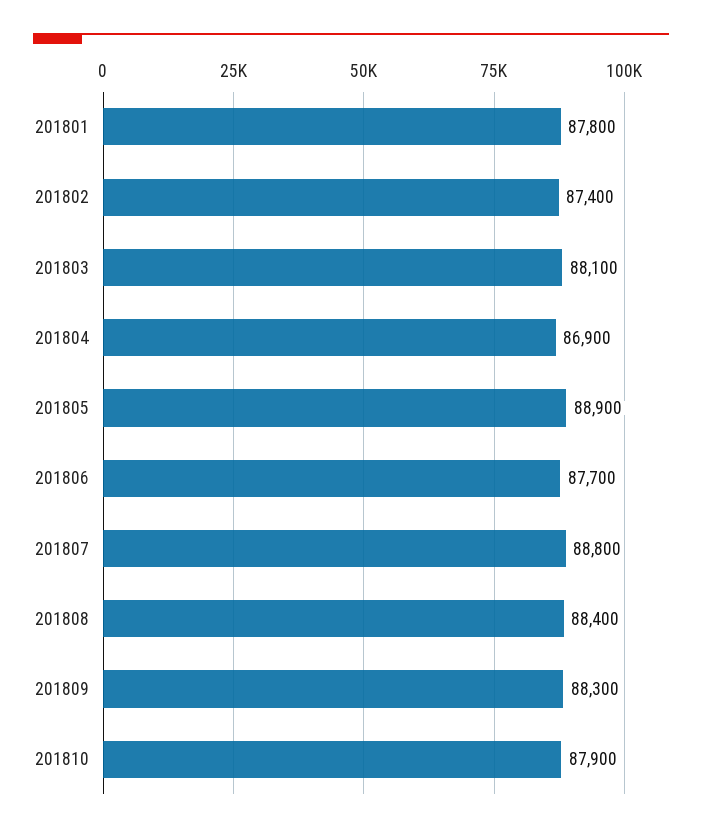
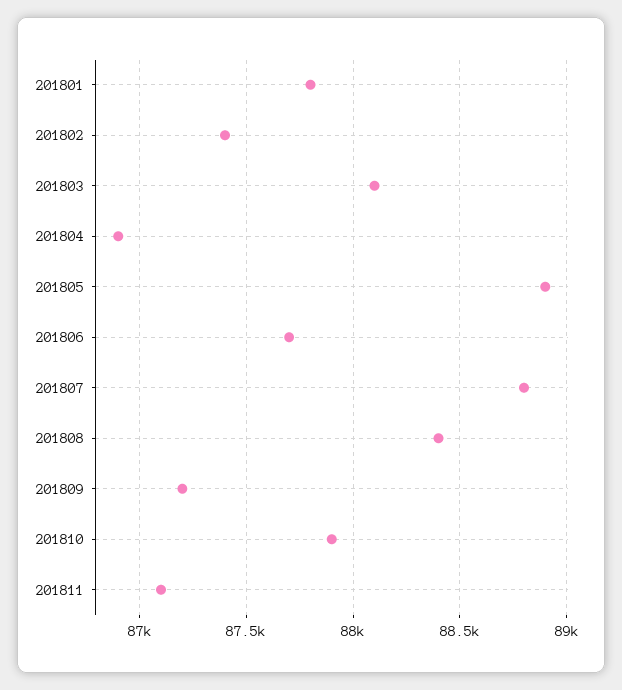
201809: 88300 -> 87200
201811: none -> 87100

